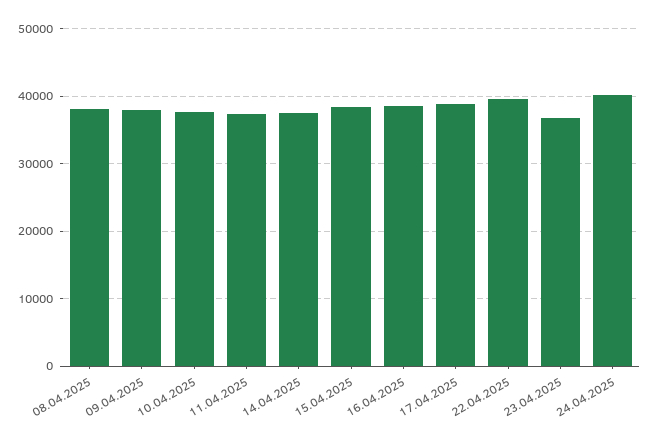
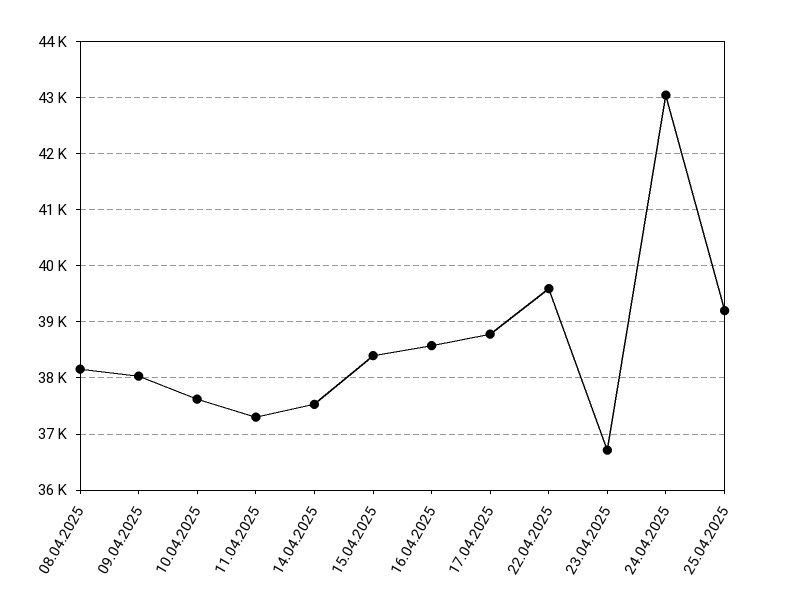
24.04.2025: 40000 -> 43000
25.04.2025: none -> 39200

